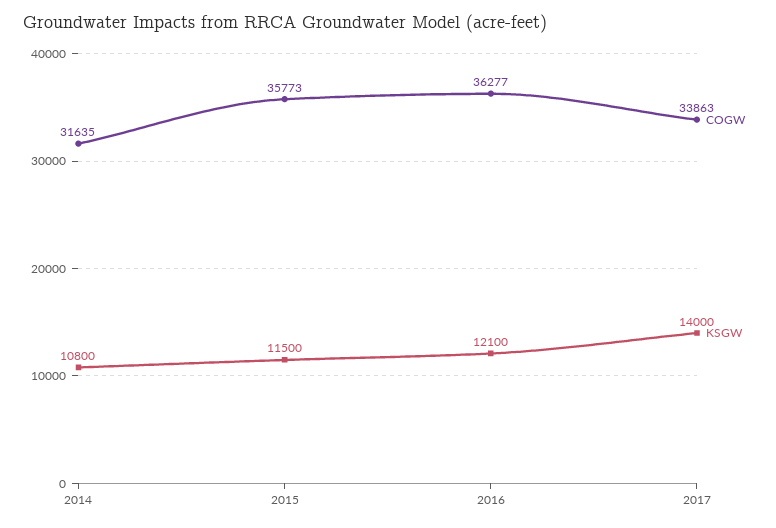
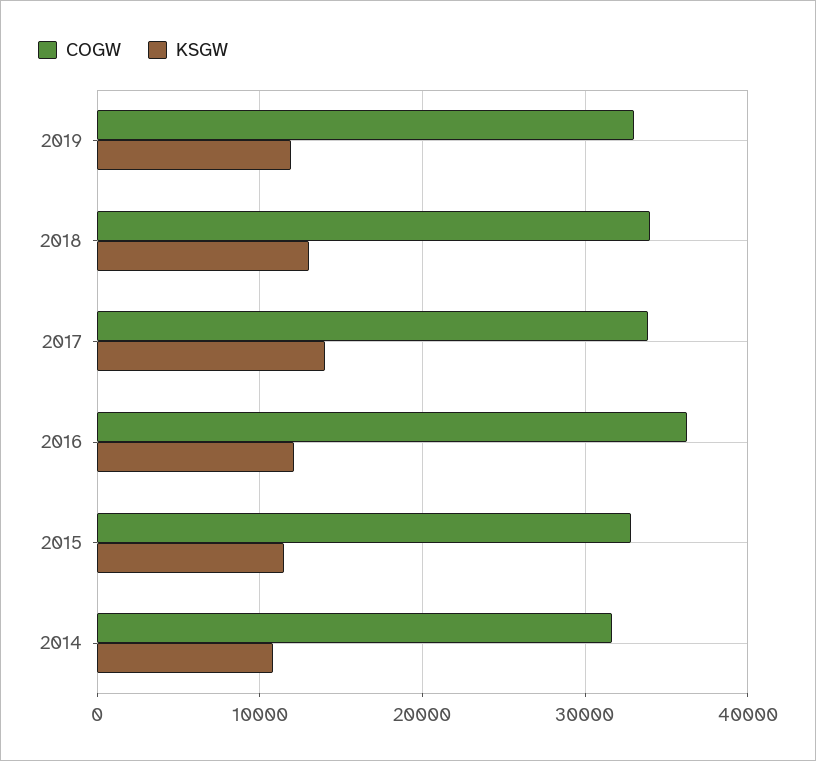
COGW, 2015: 35773 -> 33000
COGW, 2019: none -> 33000
KSGW, 2019: none -> 12000
COGW, 2018: none -> 34000
KSGW, 2018: none -> 13000

